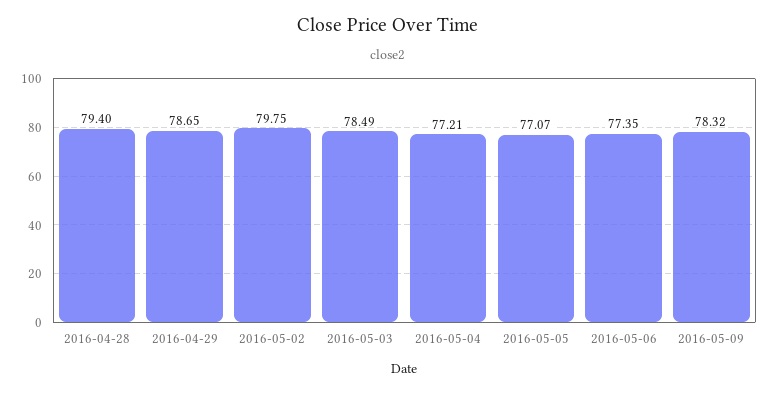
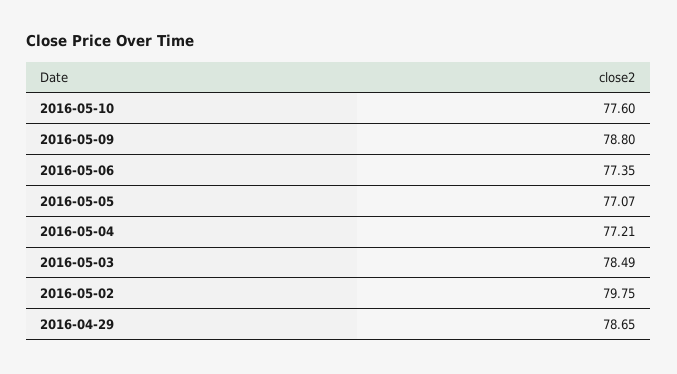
2016-04-28: 79.4 -> none
2016-05-09: 78.32 -> 78.8
2016-05-10: none -> 77.6

